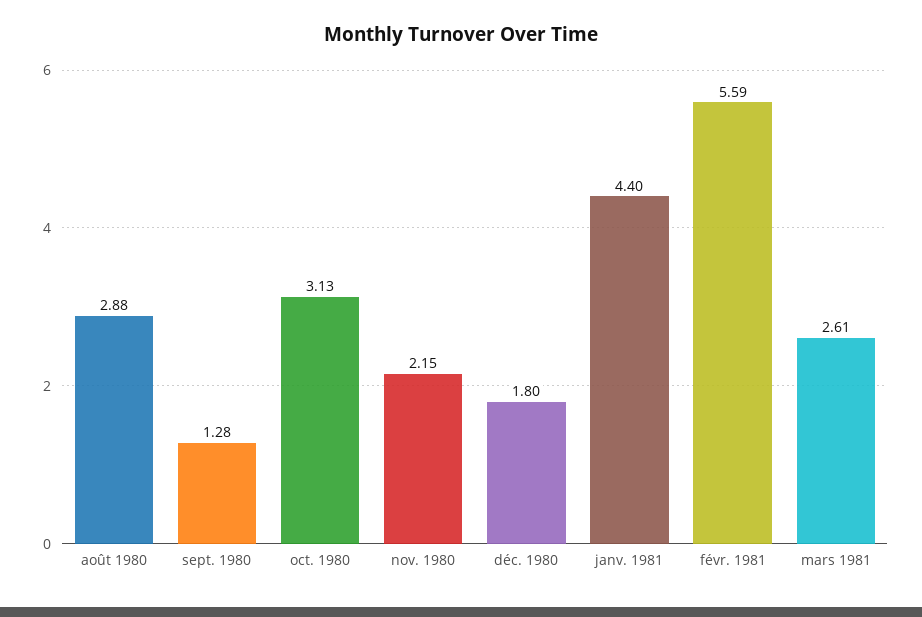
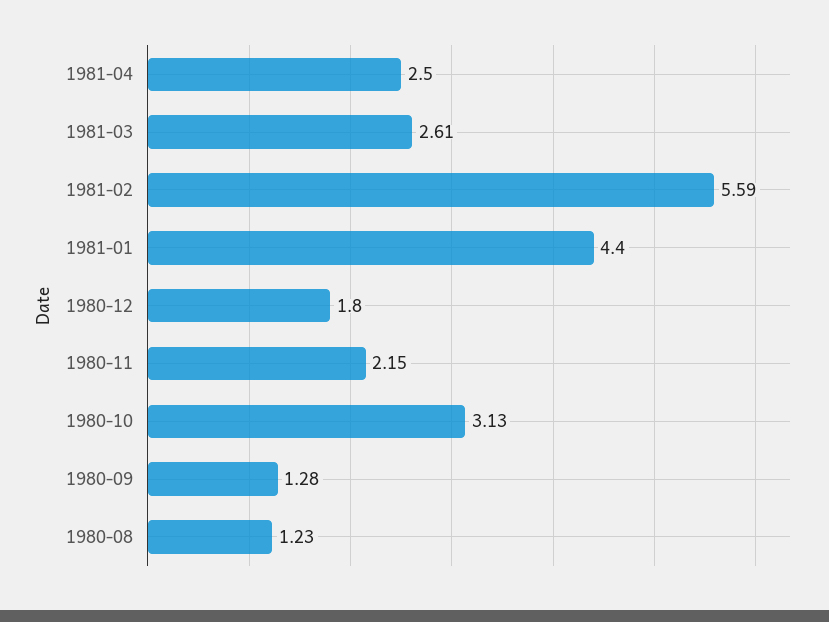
août 1980: 2.88 -> 1.23
1981-04: none -> 2.5

